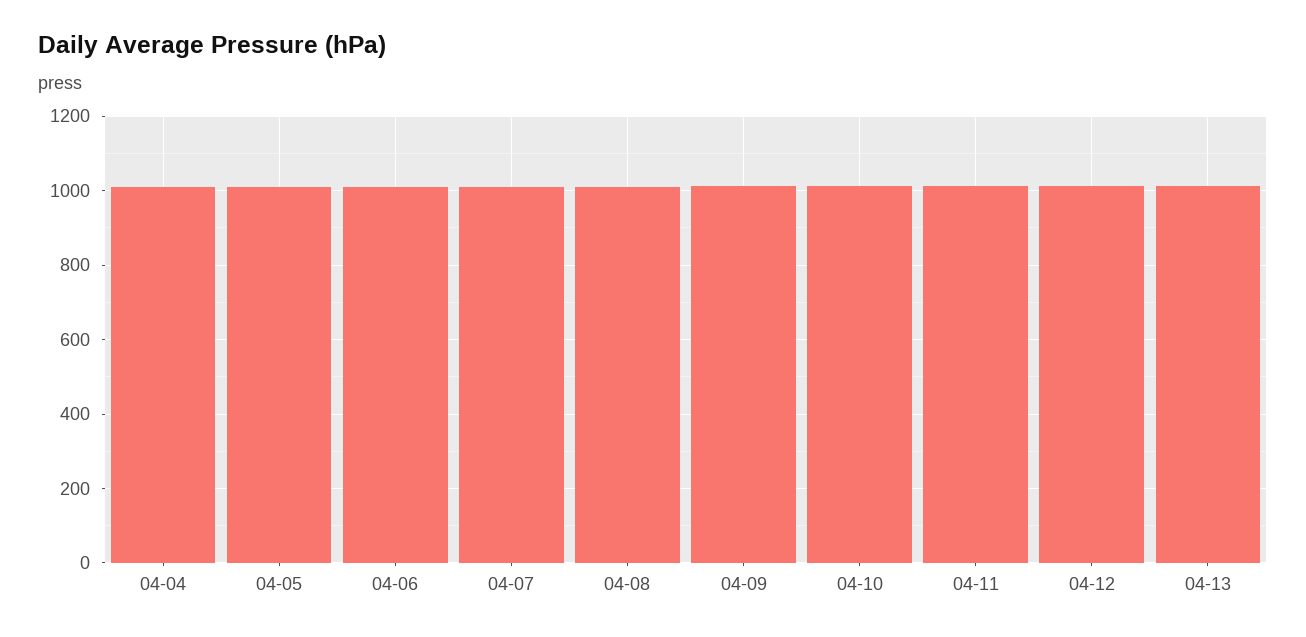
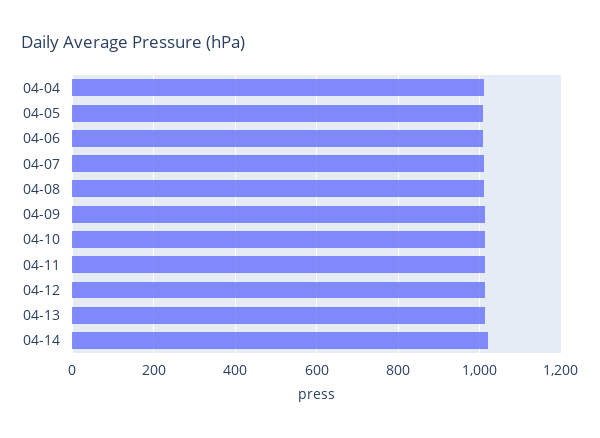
04-14: none -> 1020

